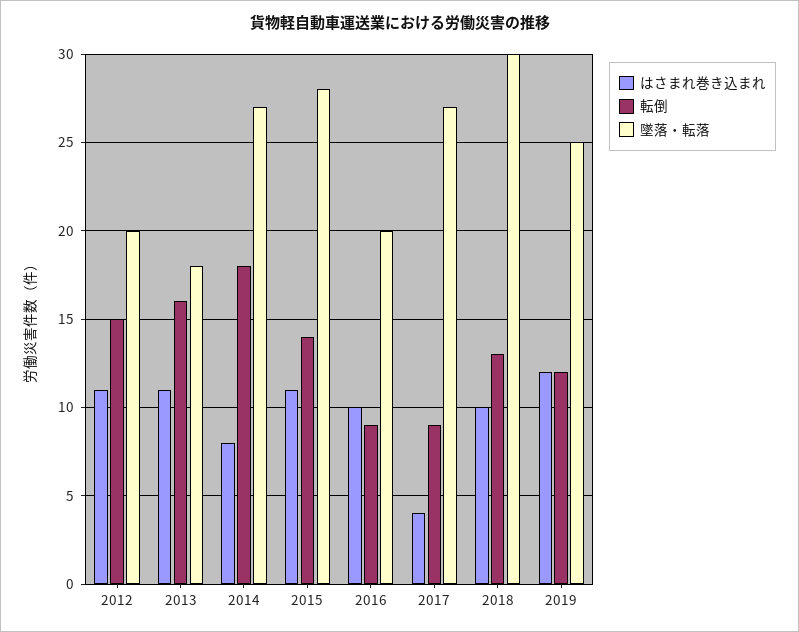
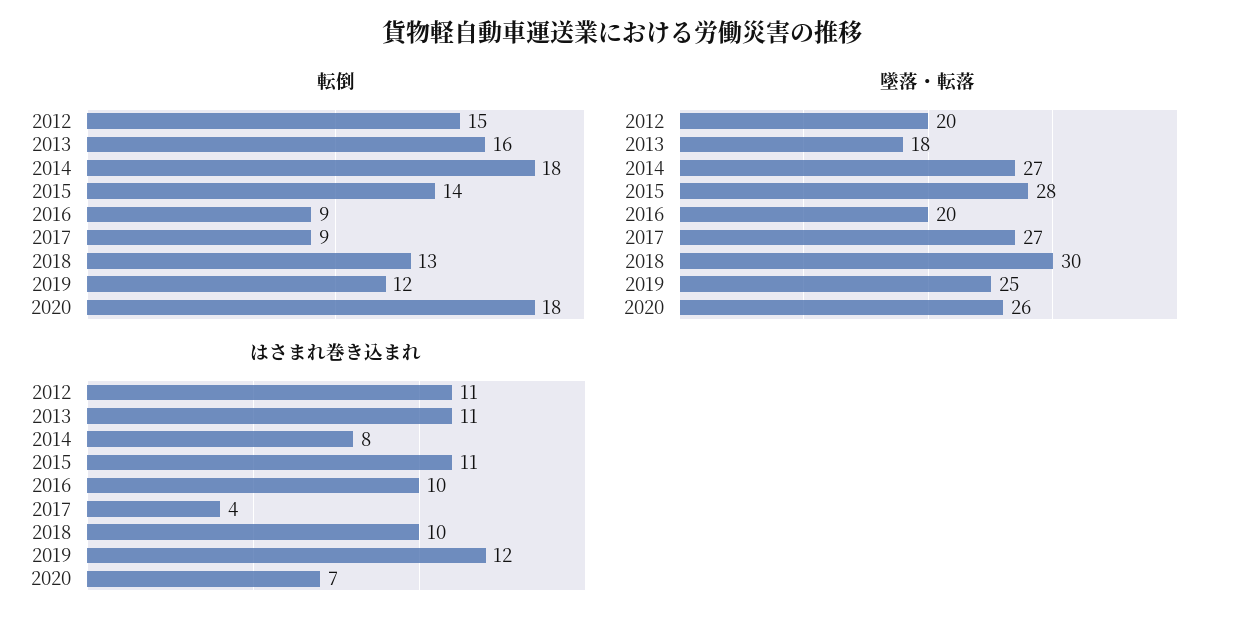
転倒, 2020: none -> 18
墜落・転落, 2020: none -> 26
はさまれ巻き込まれ, 2020: none -> 7

